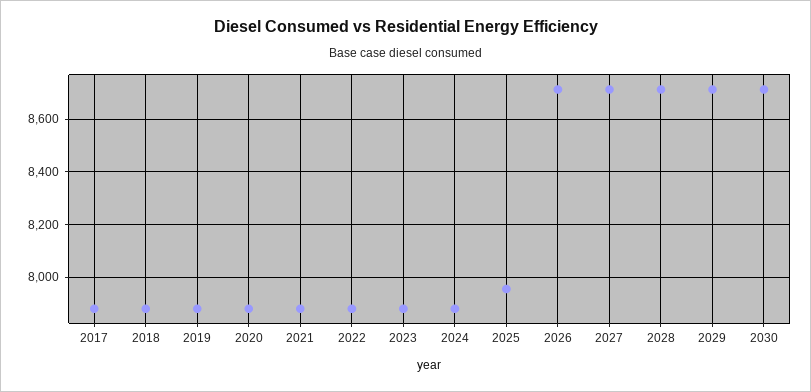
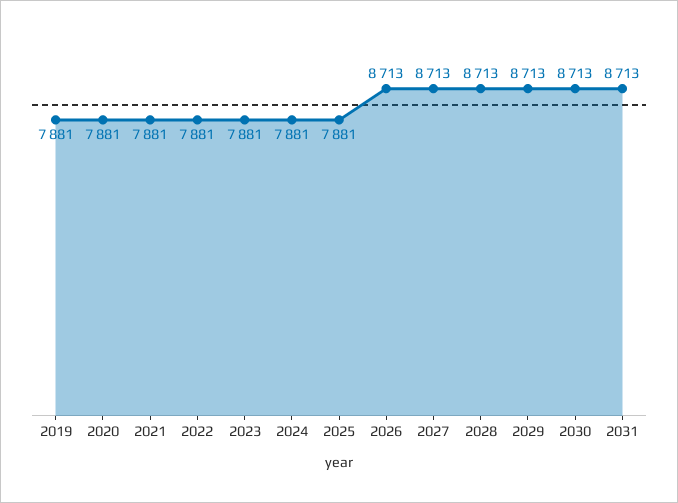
2017: 7875 -> none
2018: 7875 -> none
2025: 7950 -> 7881
2031: none -> 8713

